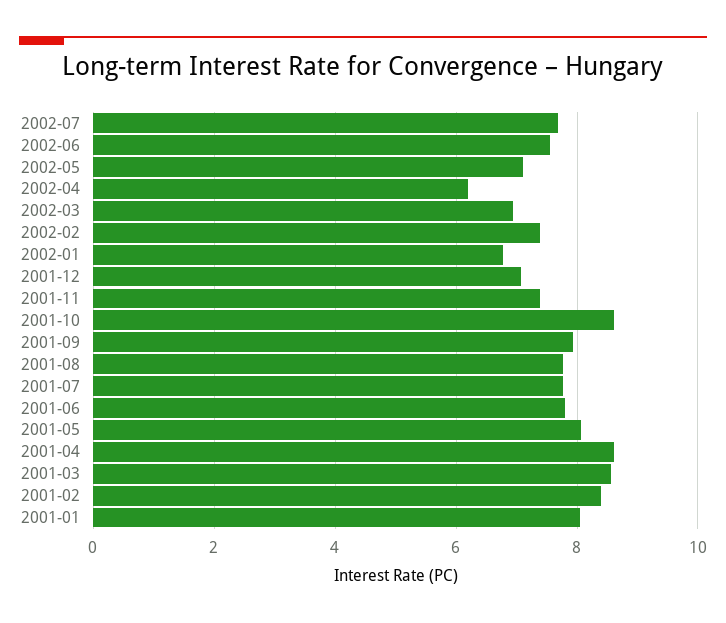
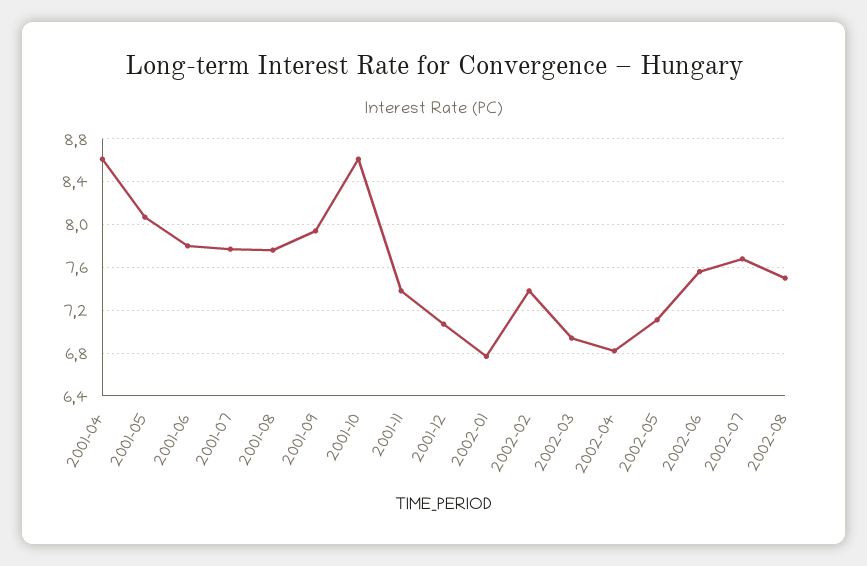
2002-04: 6.2 -> 6.8
2001-03: 8.6 -> none
2001-02: 8.4 -> none
2001-01: 8 -> none
2002-08: none -> 7.5

